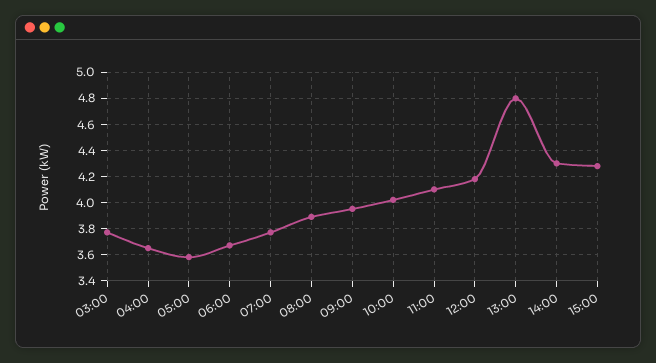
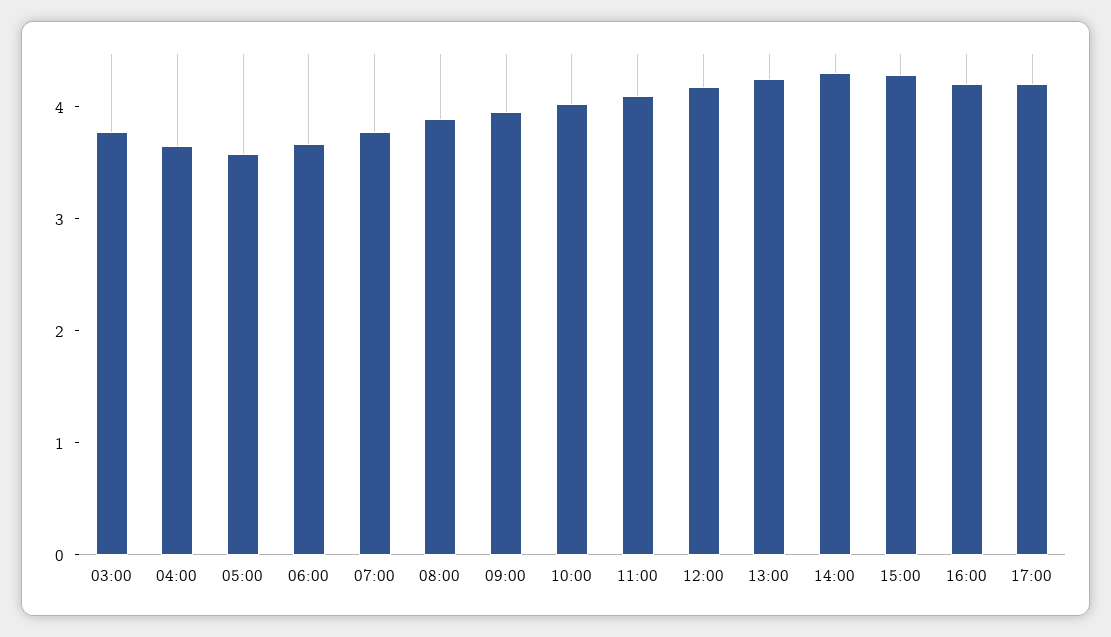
13:00: 4.8 -> 4.2
16:00: none -> 4.2
17:00: none -> 4.2

